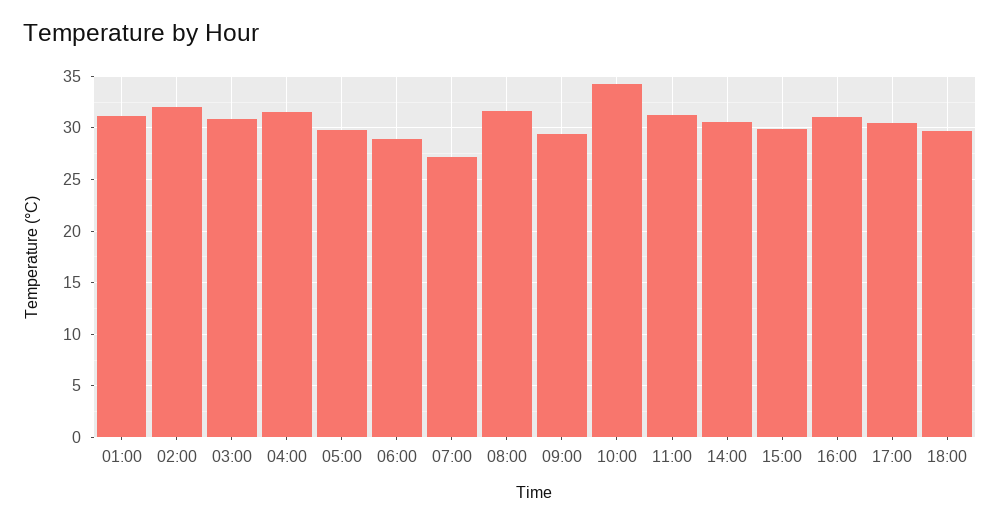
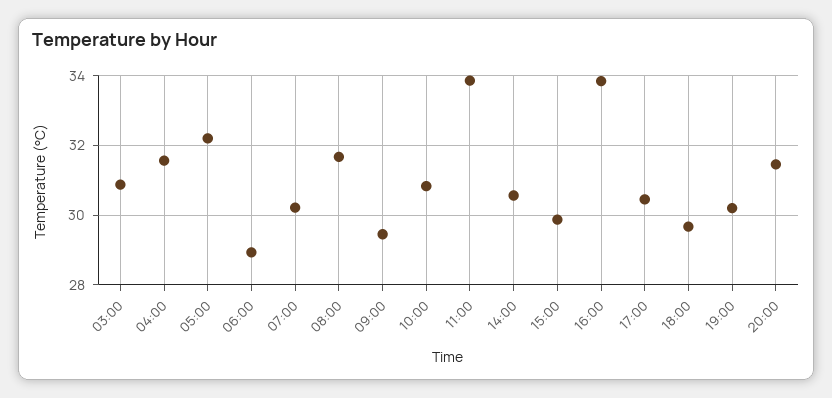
01:00: 31 -> none
02:00: 32 -> none
05:00: 30 -> 32.2
07:00: 27 -> 30.2
10:00: 34 -> 30.8
11:00: 31 -> 33.8
16:00: 31 -> 33.8
19:00: none -> 30.2
20:00: none -> 31.4

